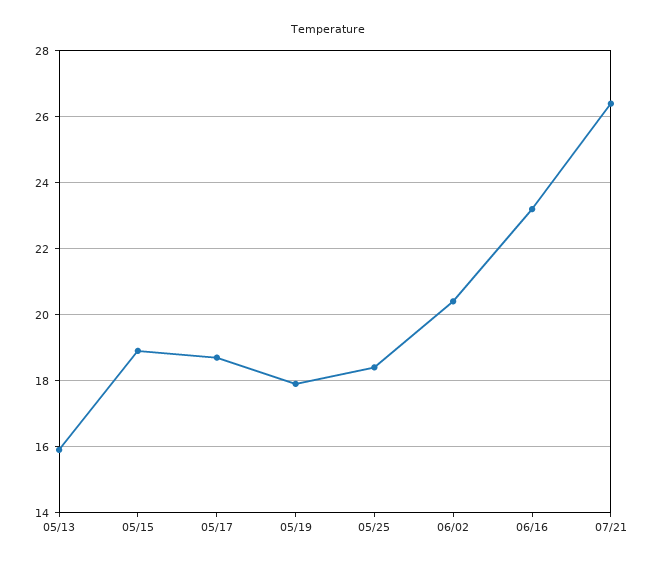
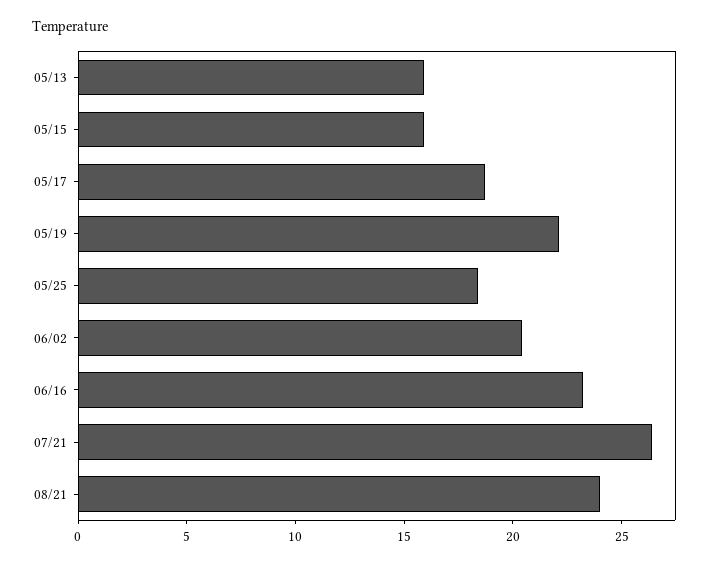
05/15: 19 -> 16
05/19: 18 -> 22
08/21: none -> 24

